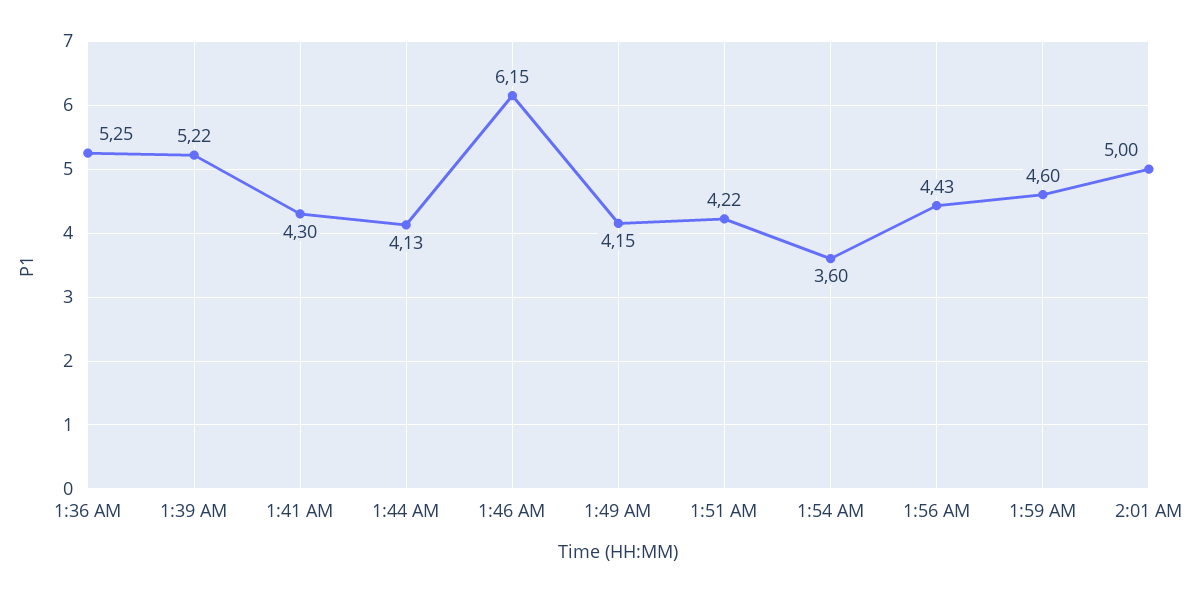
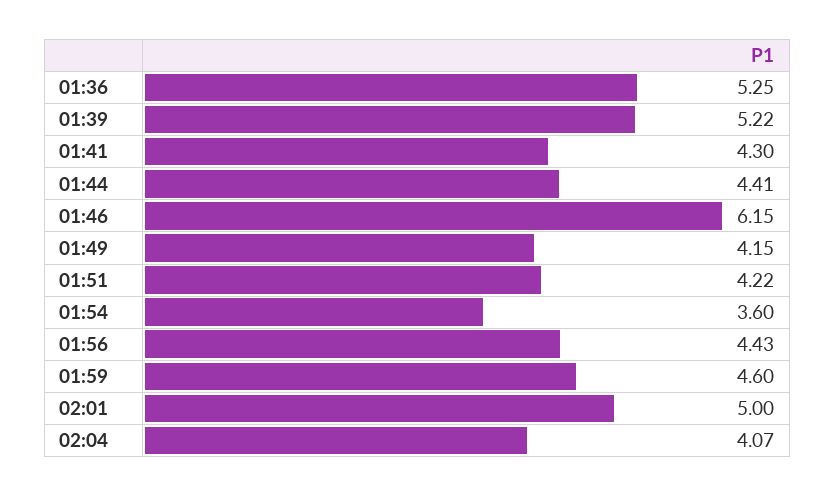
1:44 AM: 4.13 -> 4.41
02:04: none -> 4.07

